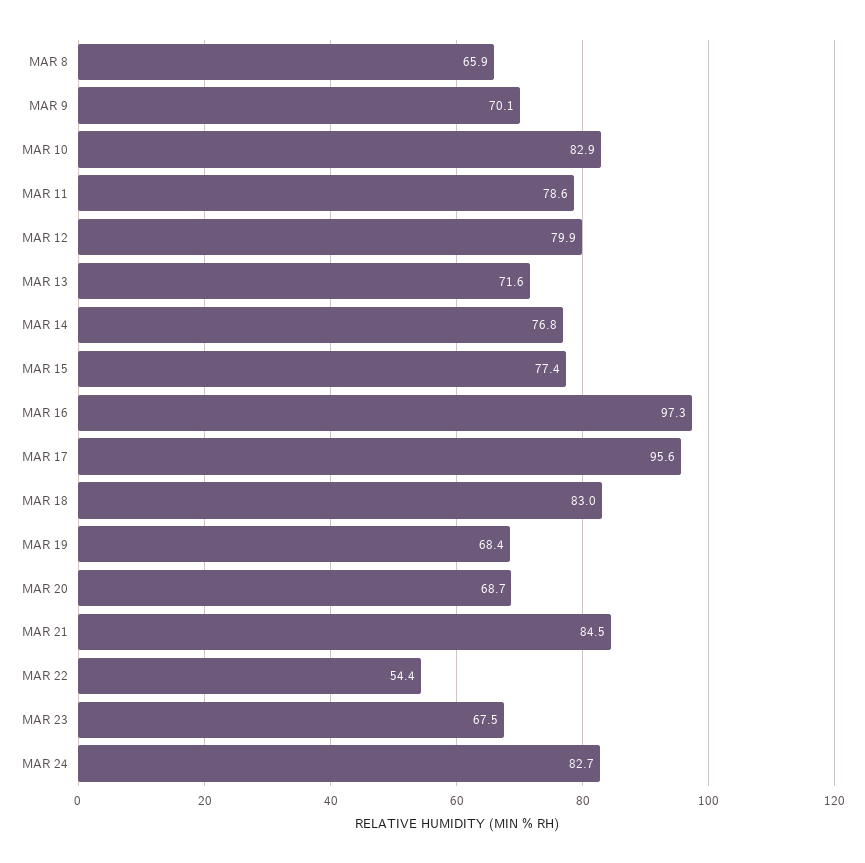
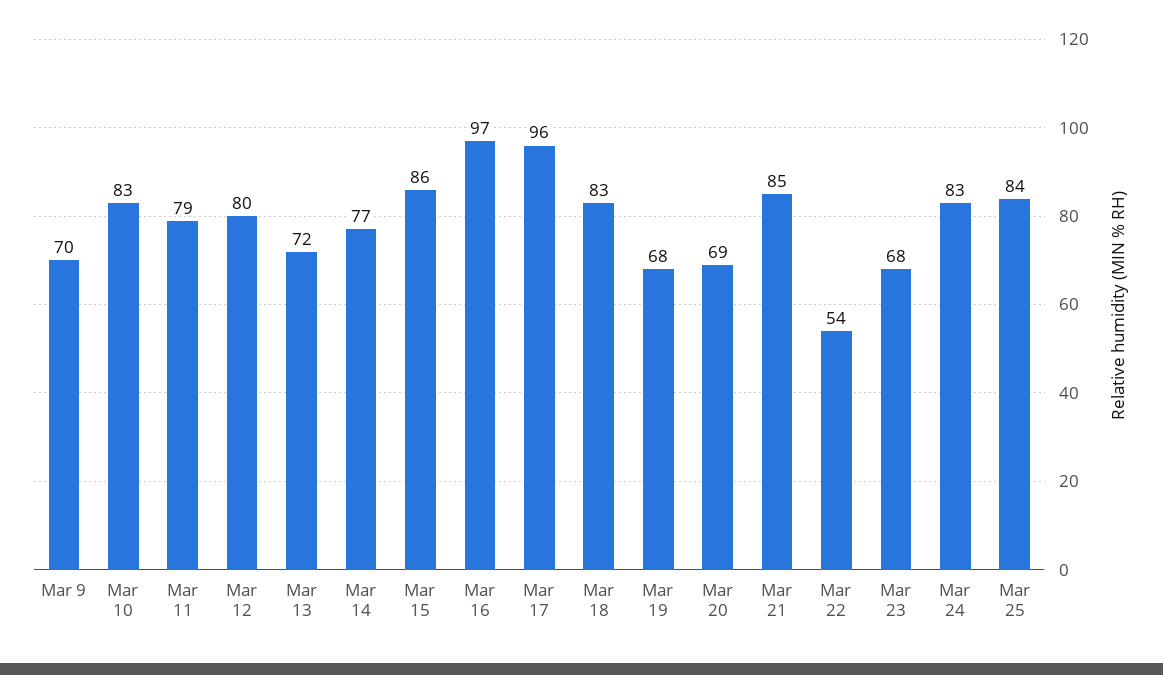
MAR 8: 65.9 -> none
MAR 15: 77.4 -> 86
Mar 25: none -> 84

